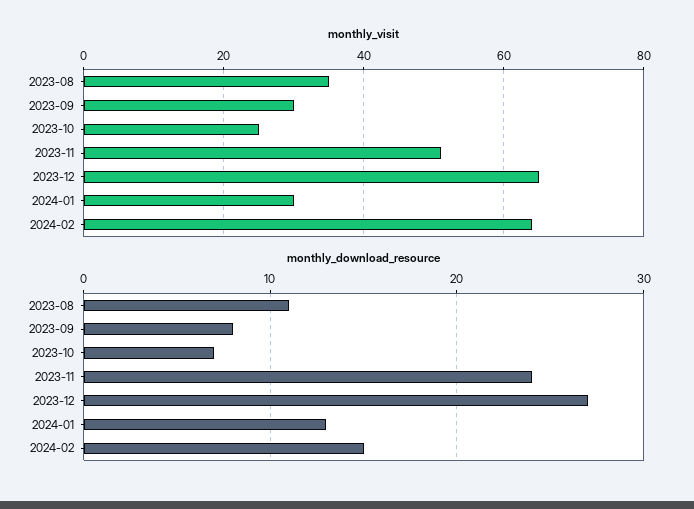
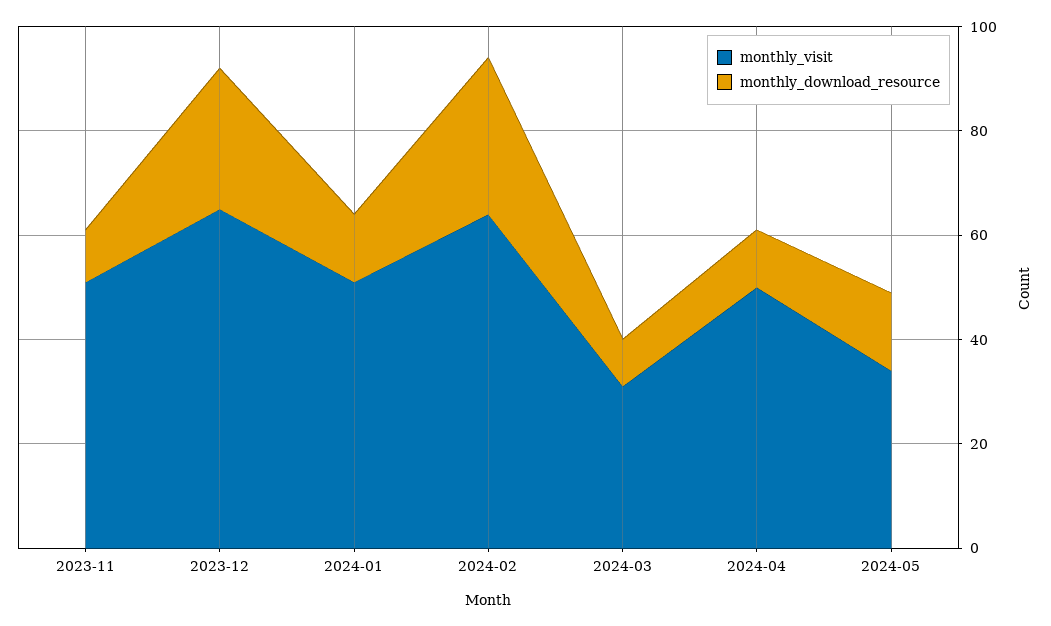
monthly_visit, 2023-08: 35 -> none
monthly_visit, 2023-09: 30 -> none
monthly_visit, 2023-10: 25 -> none
monthly_visit, 2024-01: 30 -> 50
monthly_download_resource, 2023-08: 11 -> none
monthly_download_resource, 2023-09: 8 -> none
monthly_download_resource, 2023-10: 7 -> none
monthly_download_resource, 2023-11: 24 -> 10
monthly_download_resource, 2024-02: 15 -> 30
monthly_visit, 2024-03: none -> 30
monthly_download_resource, 2024-03: none -> 10
monthly_visit, 2024-04: none -> 50
monthly_download_resource, 2024-04: none -> 10
monthly_visit, 2024-05: none -> 35
monthly_download_resource, 2024-05: none -> 15

